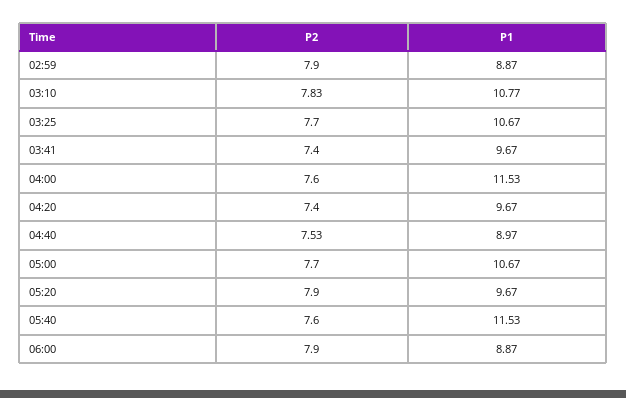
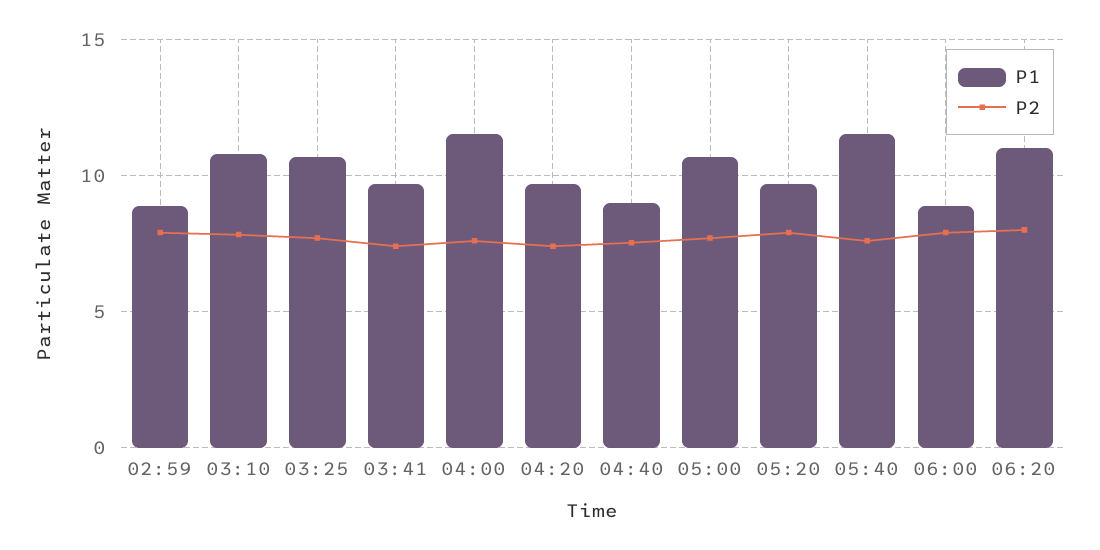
P1, 06:20: none -> 11
P2, 06:20: none -> 8

